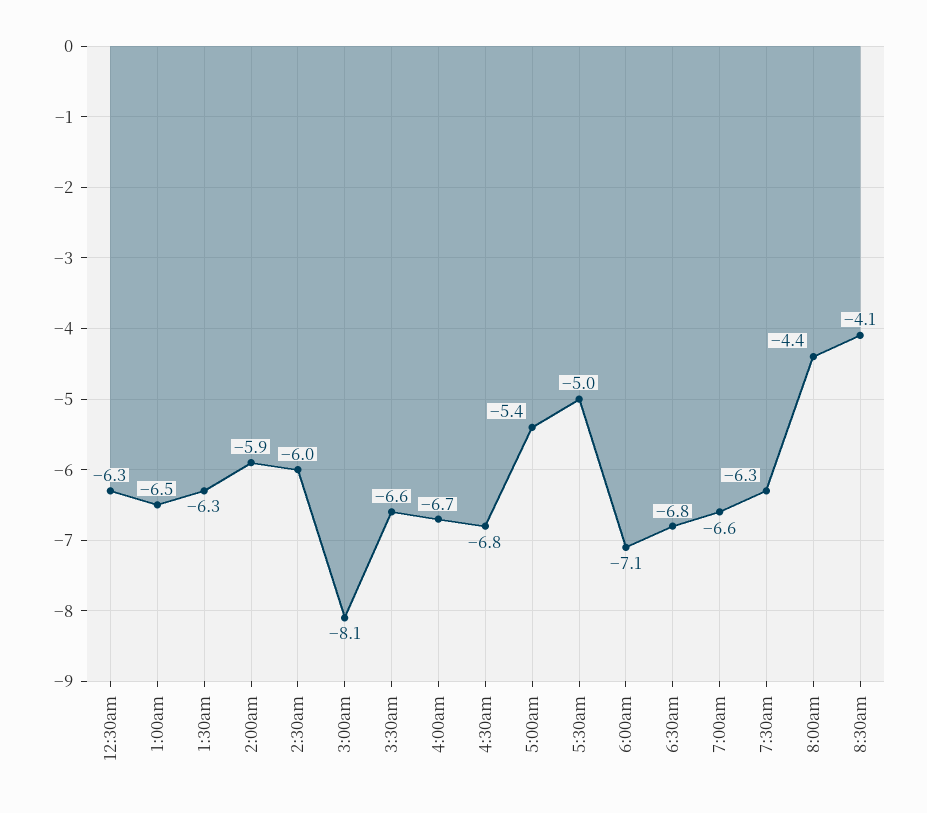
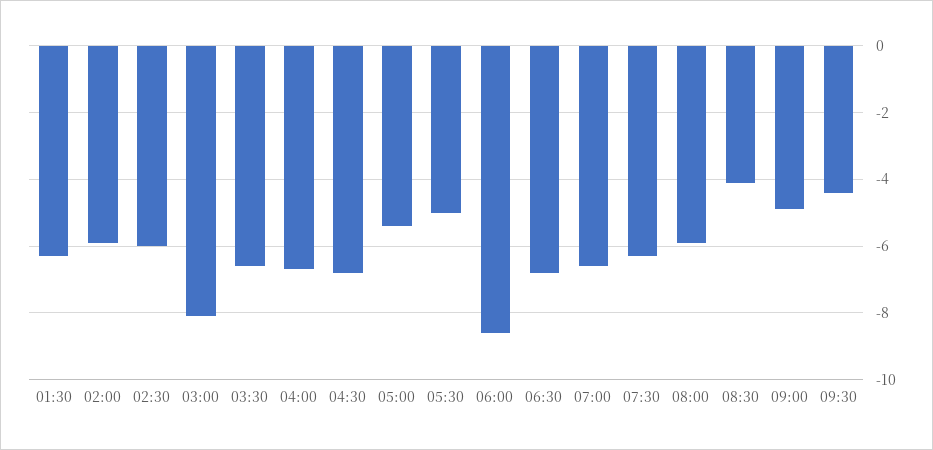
12:30am: -6.3 -> none
1:00am: -6.5 -> none
6:00am: -7.1 -> -8.5
8:00am: -4.4 -> -6
09:00: none -> -5
09:30: none -> -4.5

